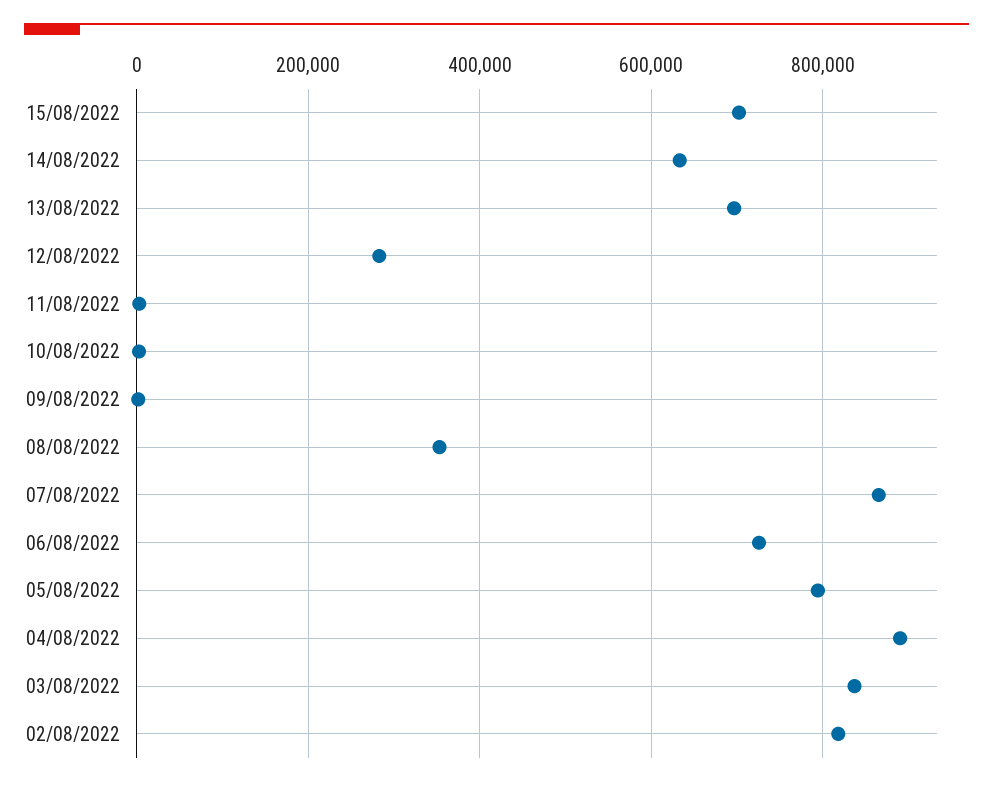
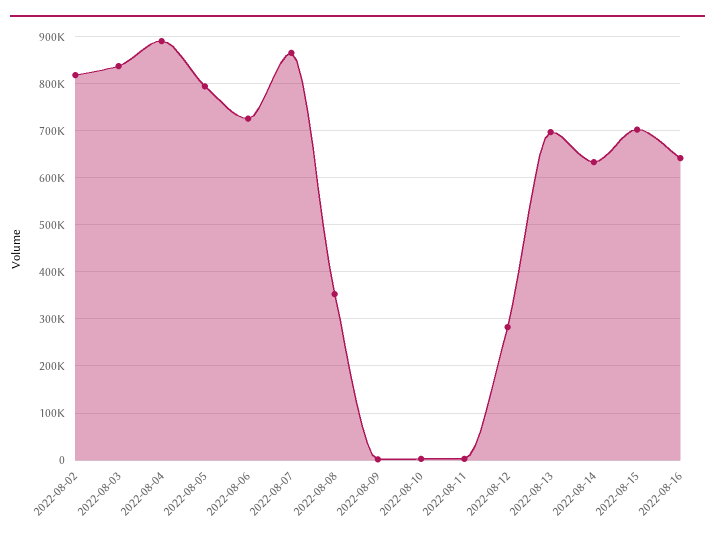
2022-08-16: none -> 640000

